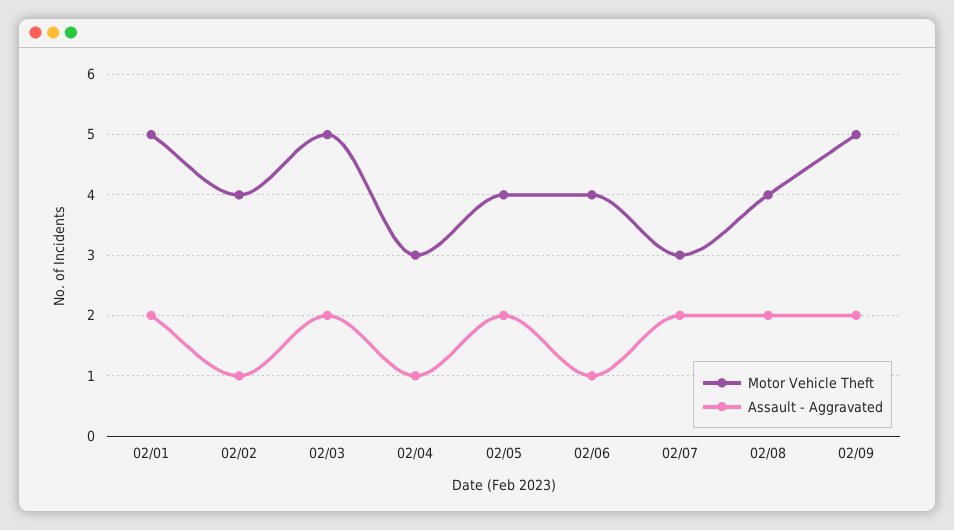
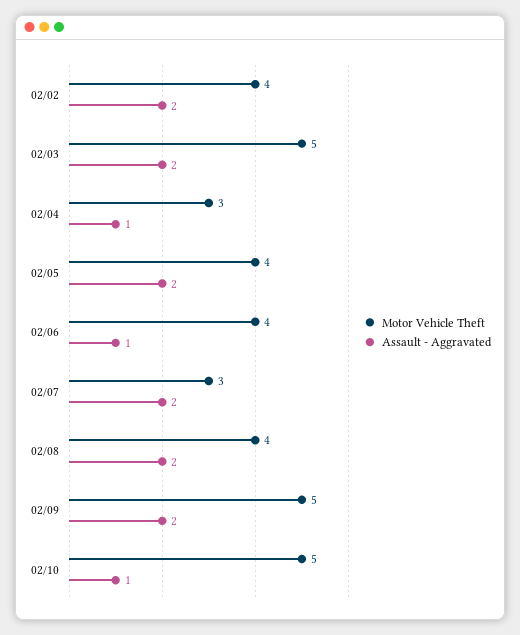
Motor Vehicle Theft, 02/01: 5 -> none
Assault - Aggravated, 02/01: 2 -> none
Assault - Aggravated, 02/02: 1 -> 2
Motor Vehicle Theft, 02/10: none -> 5
Assault - Aggravated, 02/10: none -> 1

